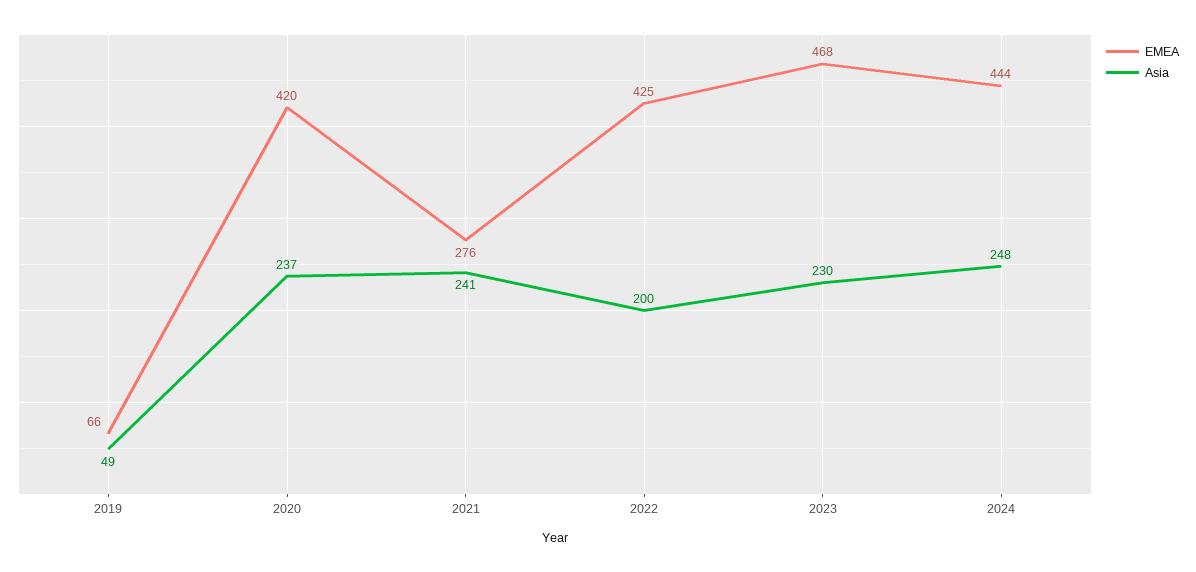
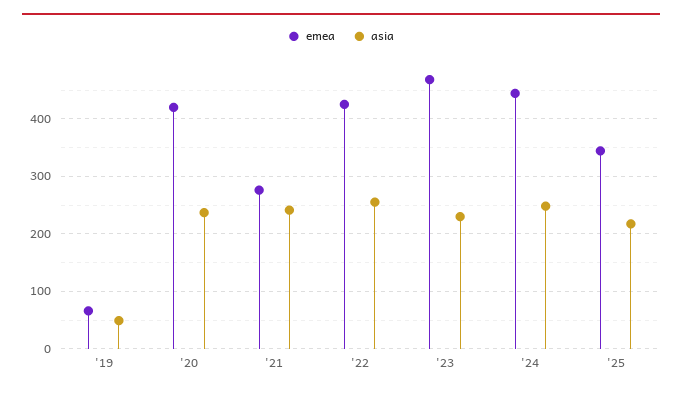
Asia, 2022: 200 -> 260
EMEA, '25: none -> 340
Asia, '25: none -> 220

